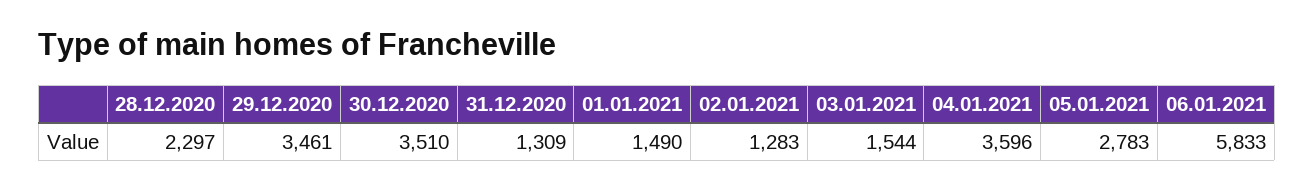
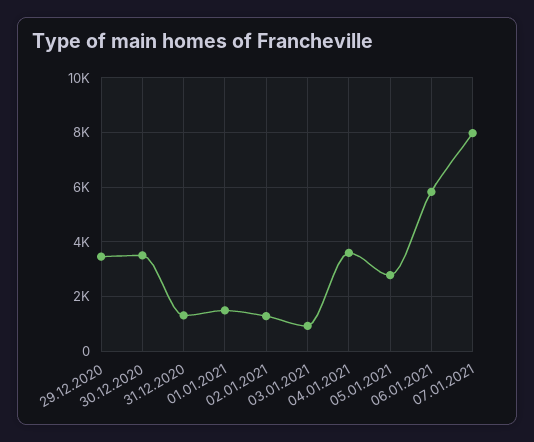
28.12.2020: 2297 -> none
03.01.2021: 1544 -> 1000
07.01.2021: none -> 8000

